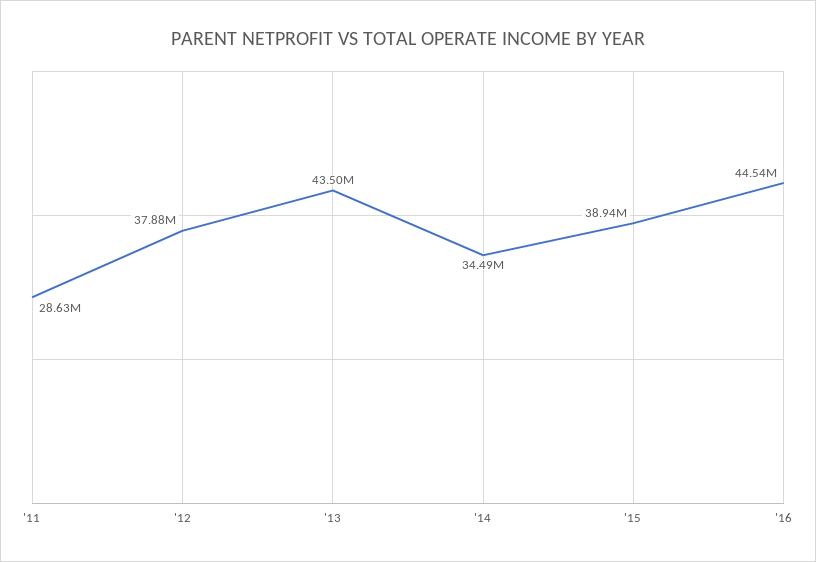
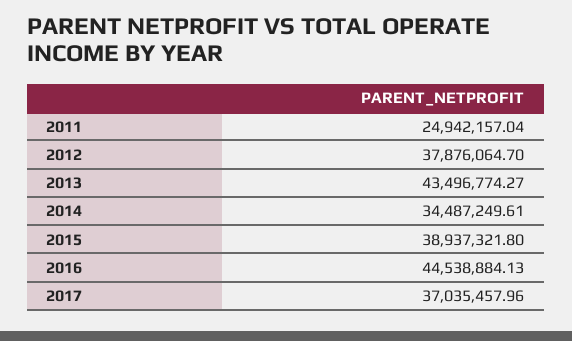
'11: 28630000 -> 24942157.04
2017: none -> 37035457.96

